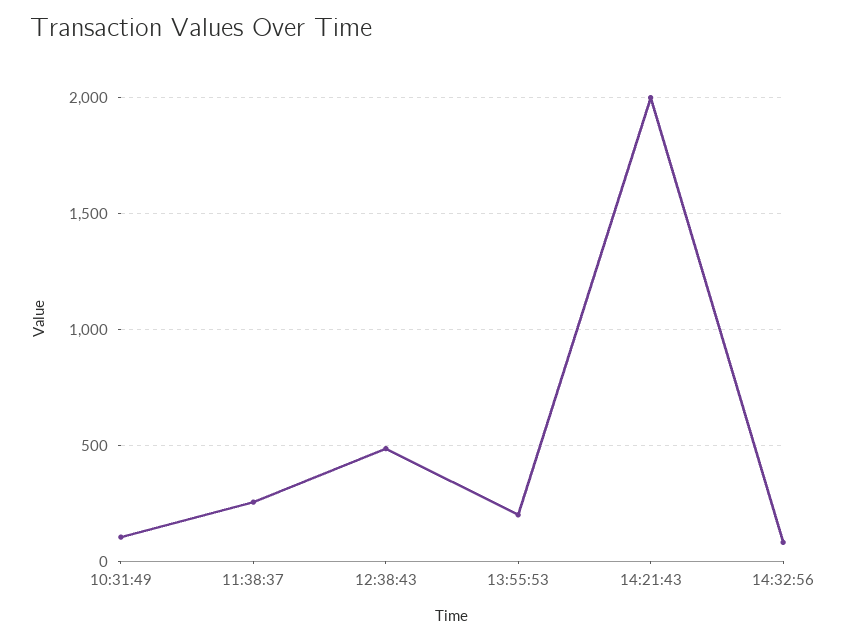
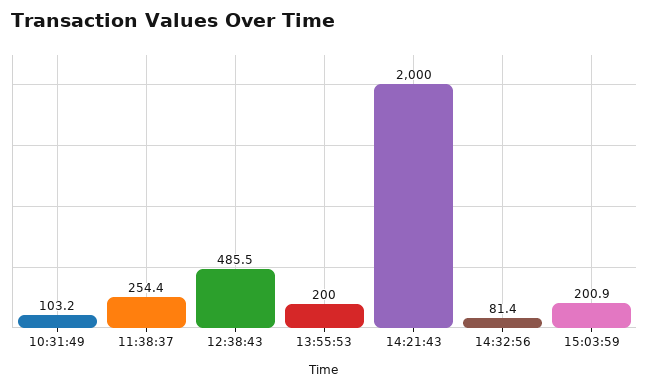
15:03:59: none -> 200.9

